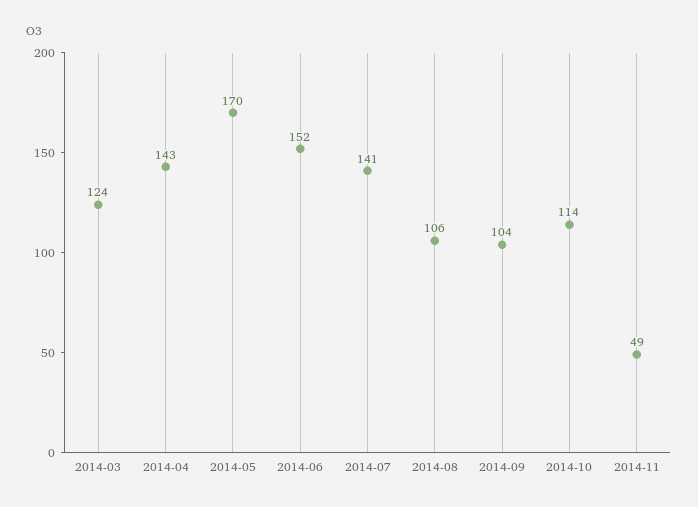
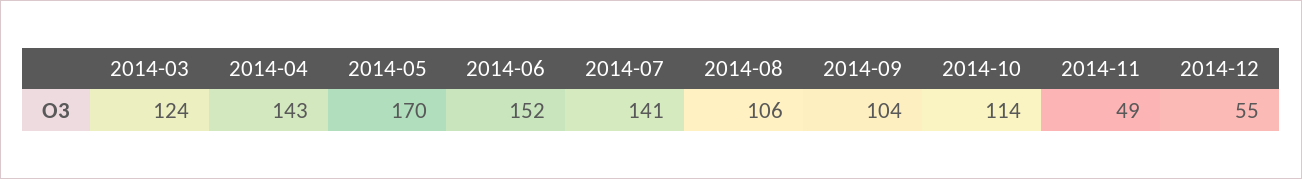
2014-12: none -> 55

